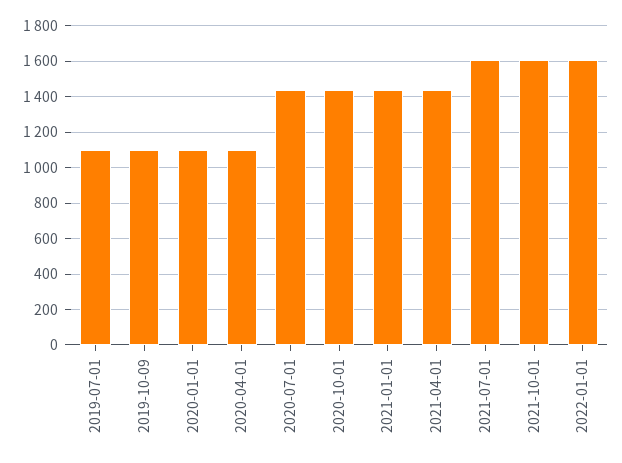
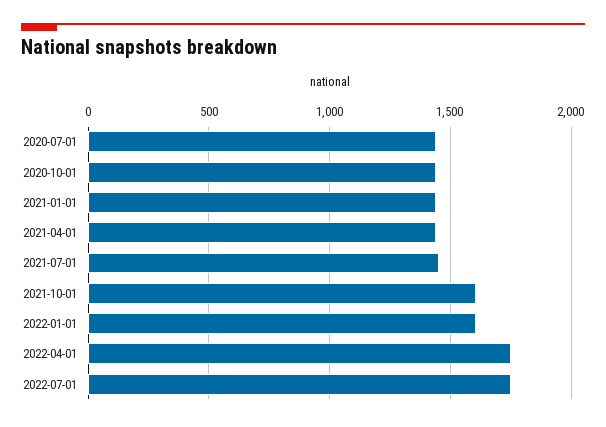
2019-07-01: 1100 -> none
2019-10-09: 1100 -> none
2020-01-01: 1100 -> none
2020-04-01: 1100 -> none
2021-07-01: 1600 -> 1450
2022-04-01: none -> 1750
2022-07-01: none -> 1750

